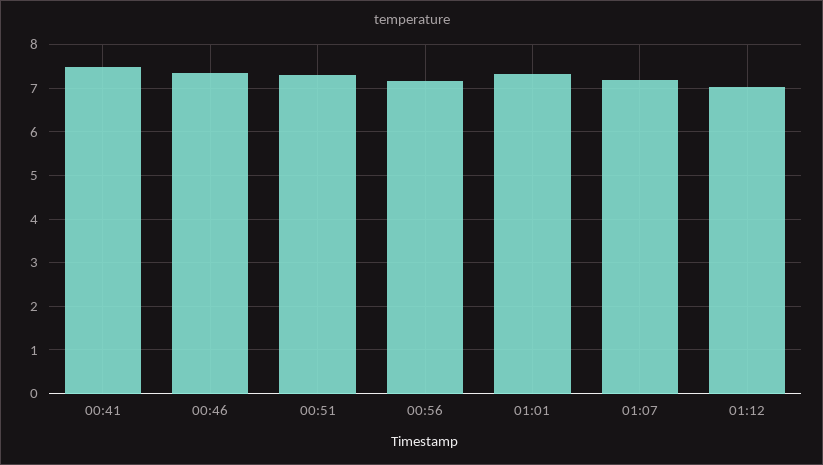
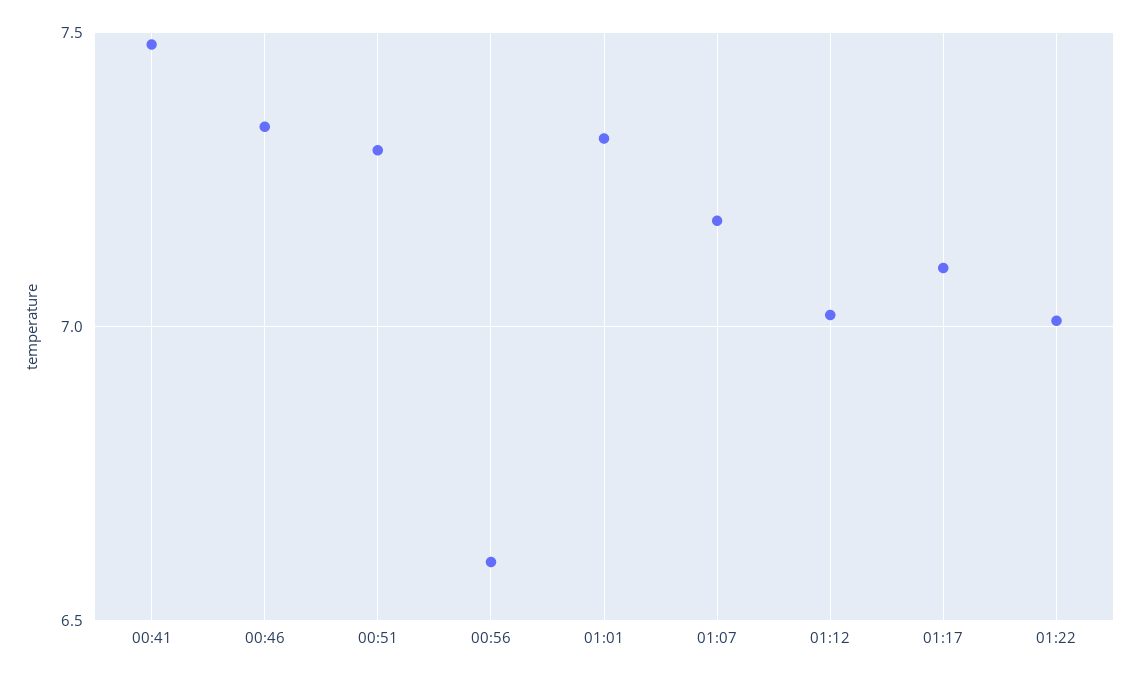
00:56: 7.2 -> 6.6
01:17: none -> 7.1
01:22: none -> 7

